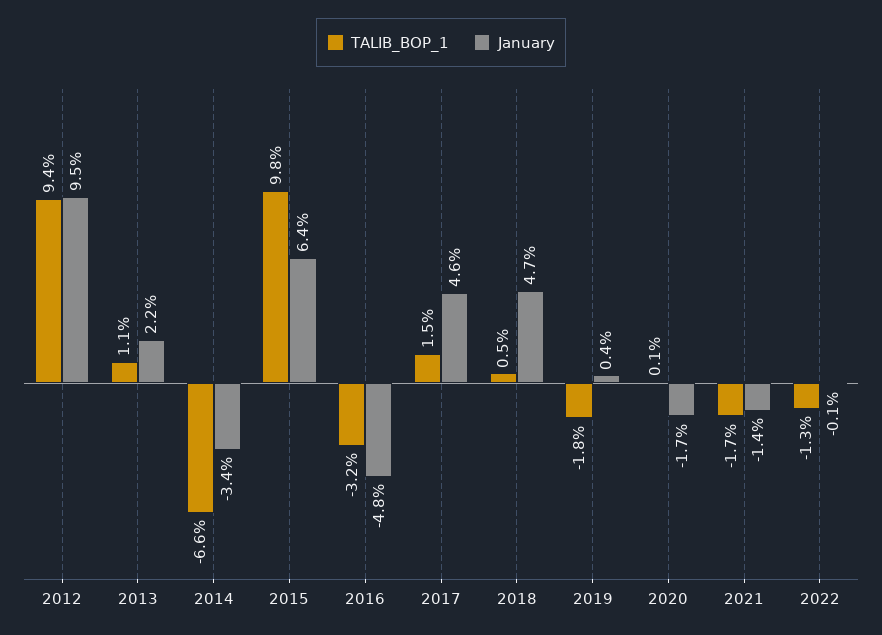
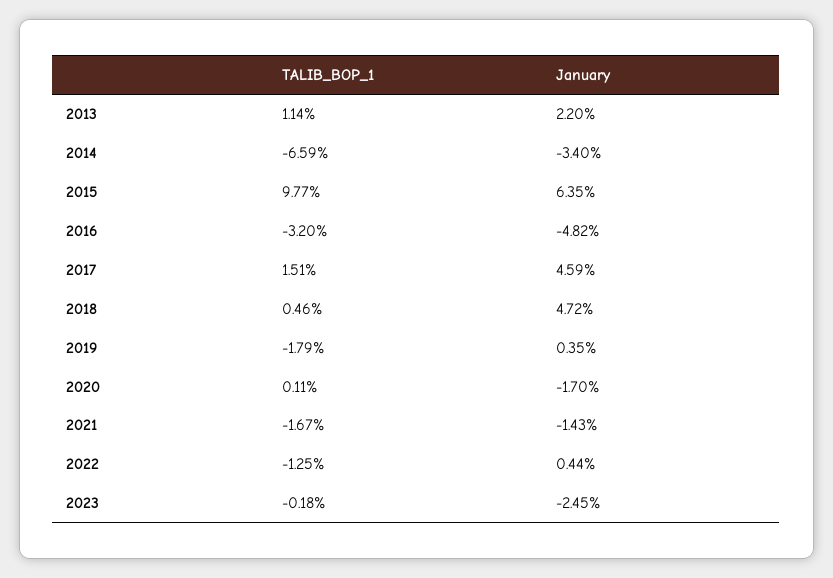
TALIB_BOP_1, 2012: 9.4 -> none
January, 2012: 9.5 -> none
January, 2022: -0.1 -> 0.44
TALIB_BOP_1, 2023: none -> -0.18
January, 2023: none -> -2.45

